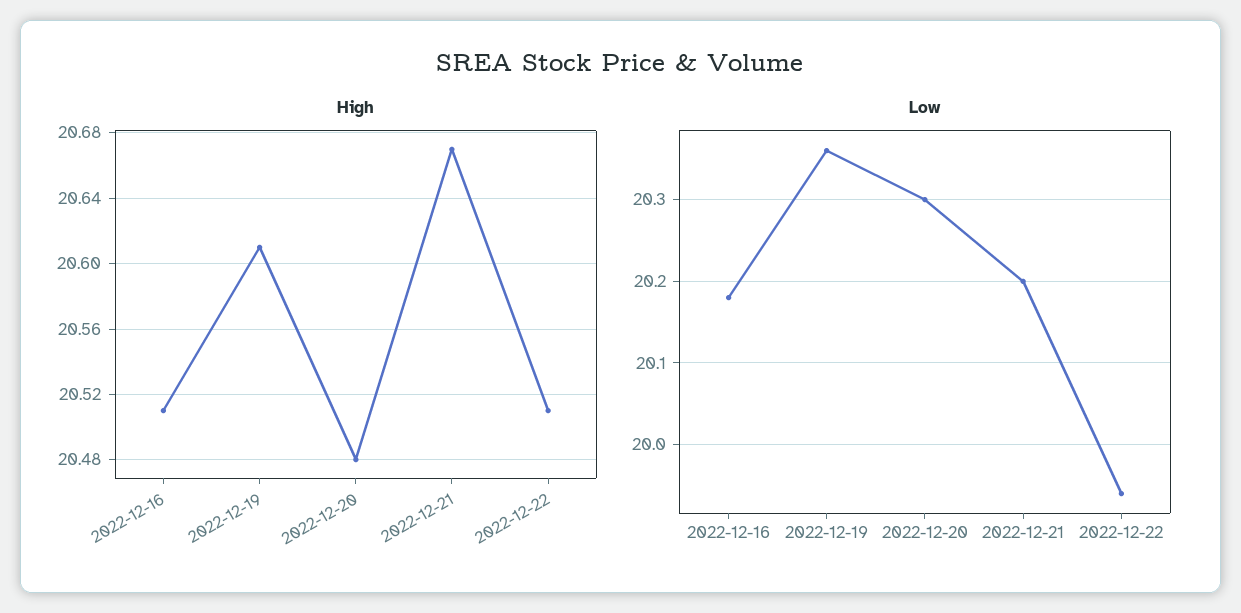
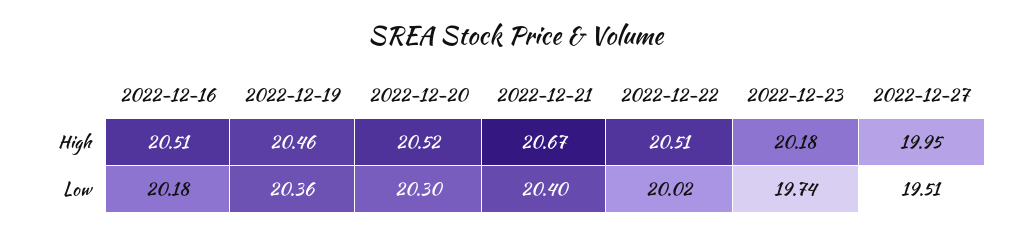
High, 2022-12-19: 20.61 -> 20.46
High, 2022-12-20: 20.48 -> 20.52
Low, 2022-12-21: 20.2 -> 20.4
Low, 2022-12-22: 19.94 -> 20.02
High, 2022-12-23: none -> 20.18
High, 2022-12-27: none -> 19.95
Low, 2022-12-23: none -> 19.74
Low, 2022-12-27: none -> 19.51

